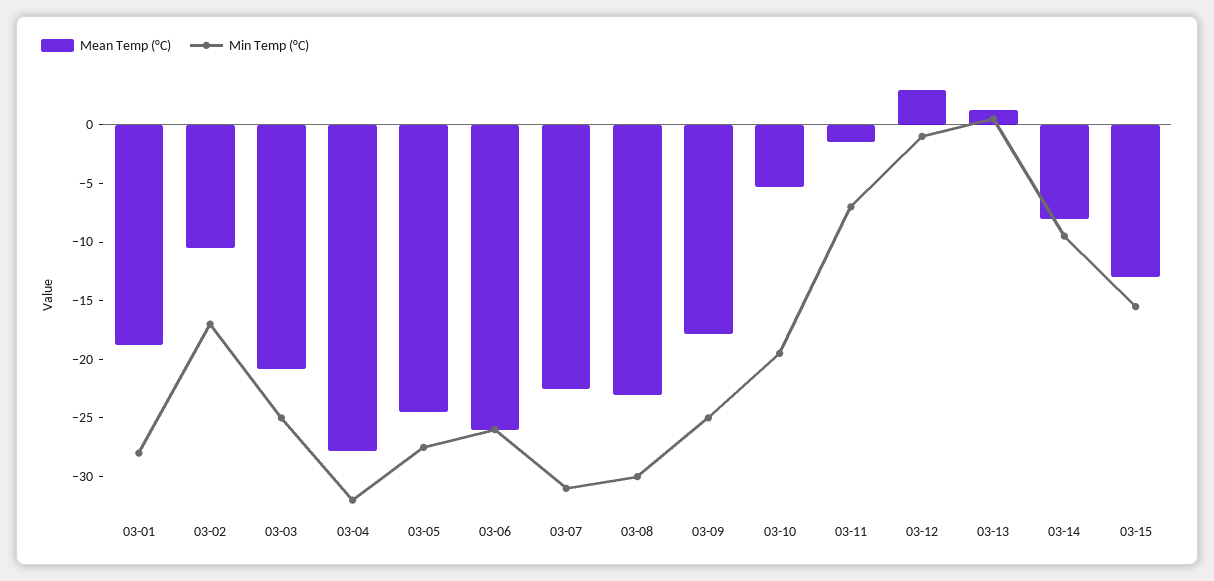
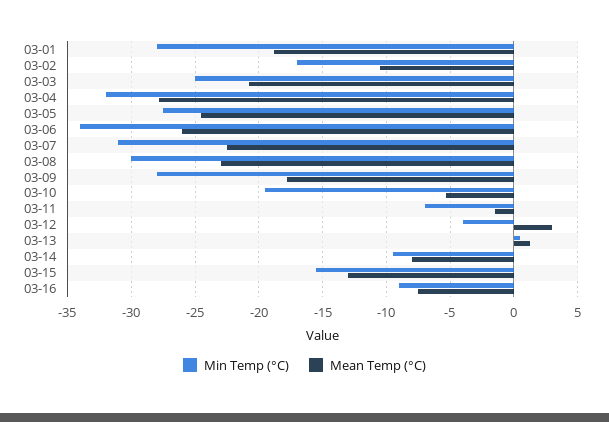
Min Temp (°C), 03-06: -26 -> -34
Min Temp (°C), 03-09: -25 -> -28
Min Temp (°C), 03-12: -1 -> -4
Min Temp (°C), 03-16: none -> -9
Mean Temp (°C), 03-16: none -> -7.5

